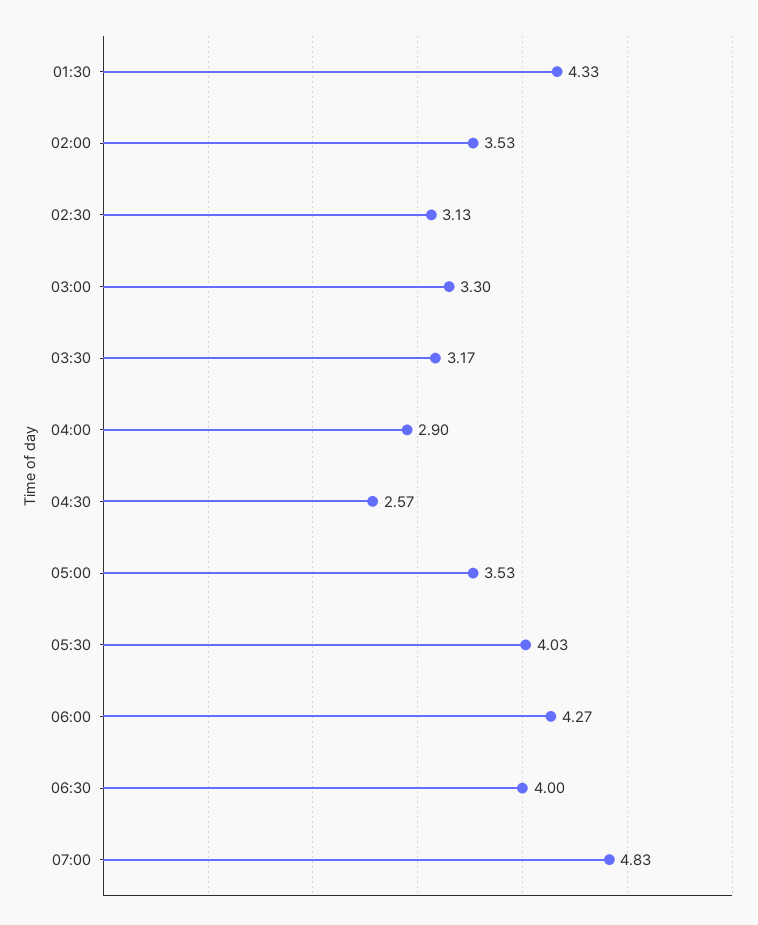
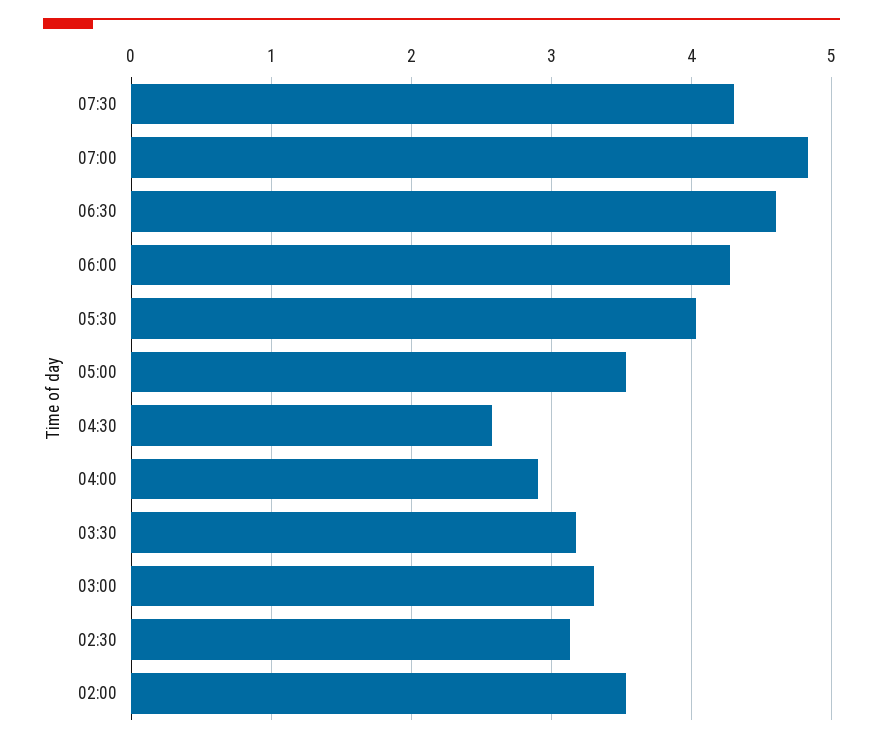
01:30: 4.33 -> none
06:30: 4 -> 4.6
07:30: none -> 4.3

